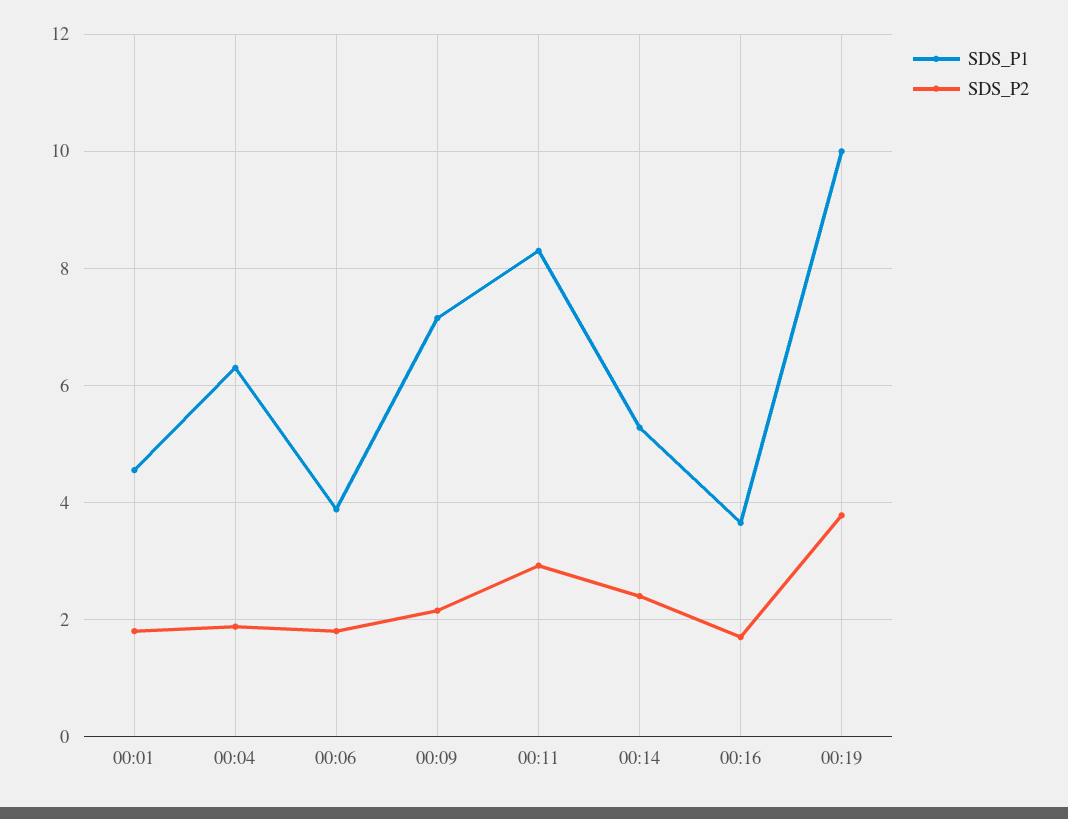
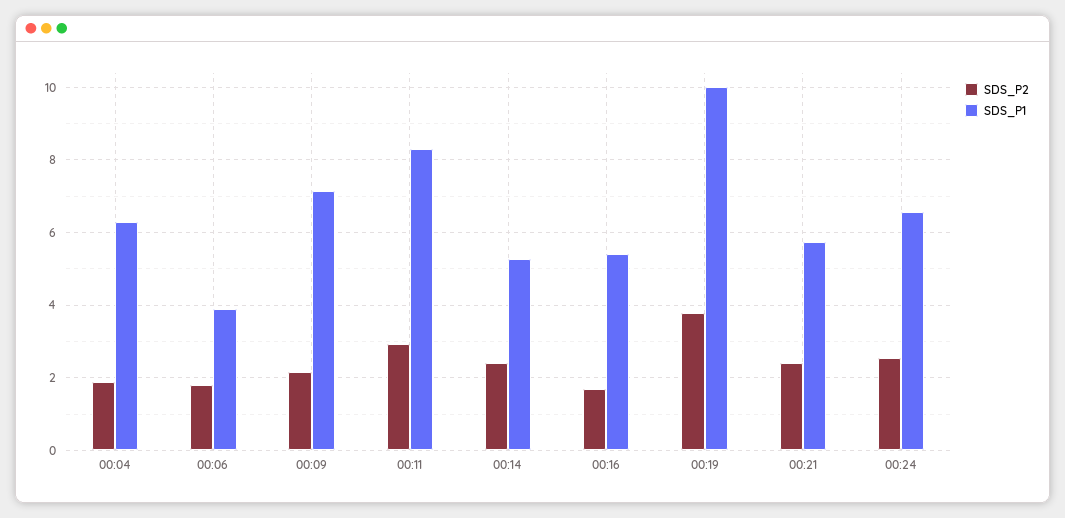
SDS_P1, 00:01: 4.6 -> none
SDS_P2, 00:01: 1.8 -> none
SDS_P1, 00:16: 3.6 -> 5.4
SDS_P2, 00:21: none -> 2.4
SDS_P1, 00:21: none -> 5.8
SDS_P2, 00:24: none -> 2.6
SDS_P1, 00:24: none -> 6.6

